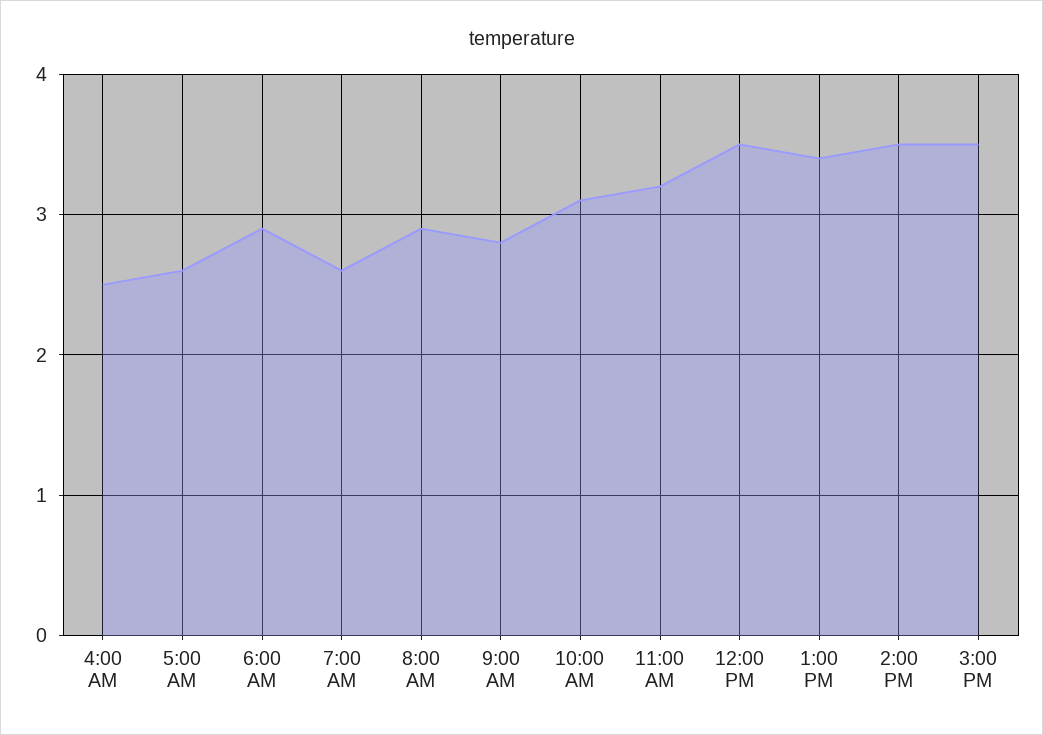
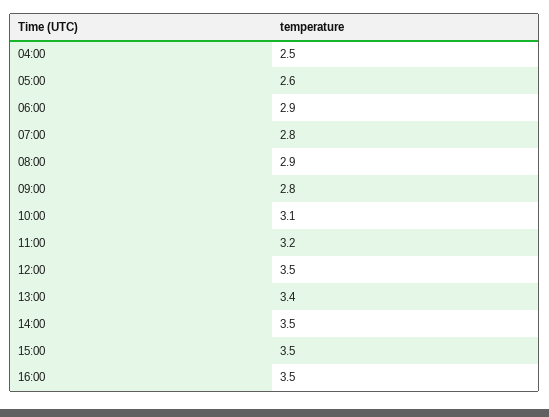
7:00 AM: 2.6 -> 2.8
16:00: none -> 3.5

